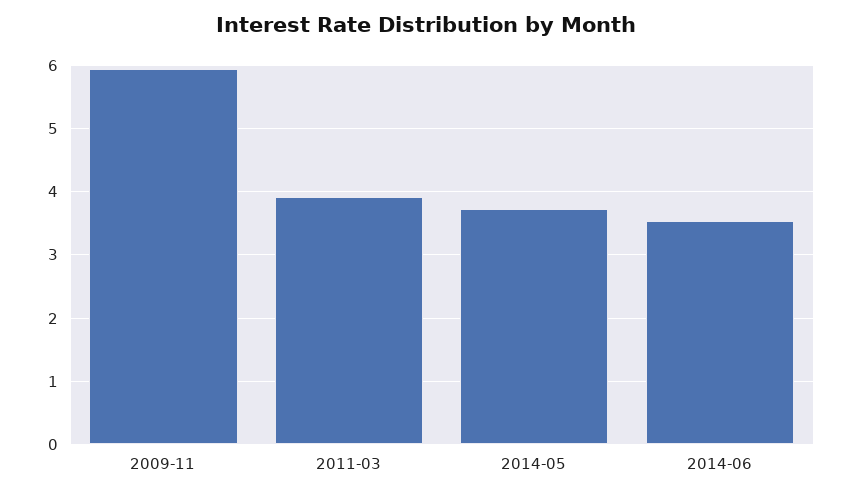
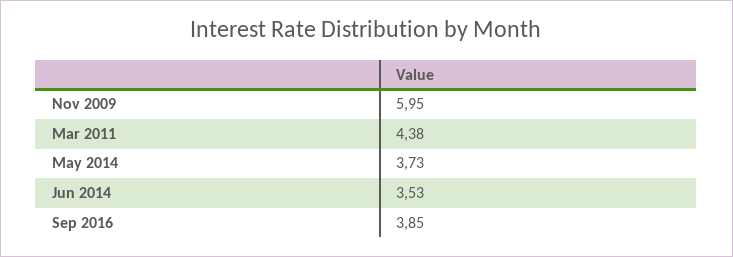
2011-03: 3.9 -> 4.38
Sep 2016: none -> 3.85

